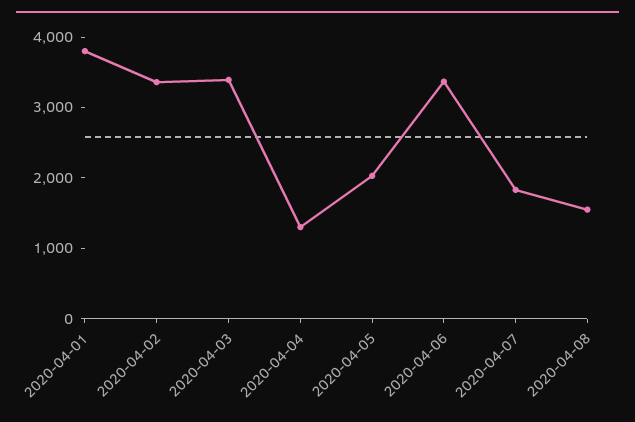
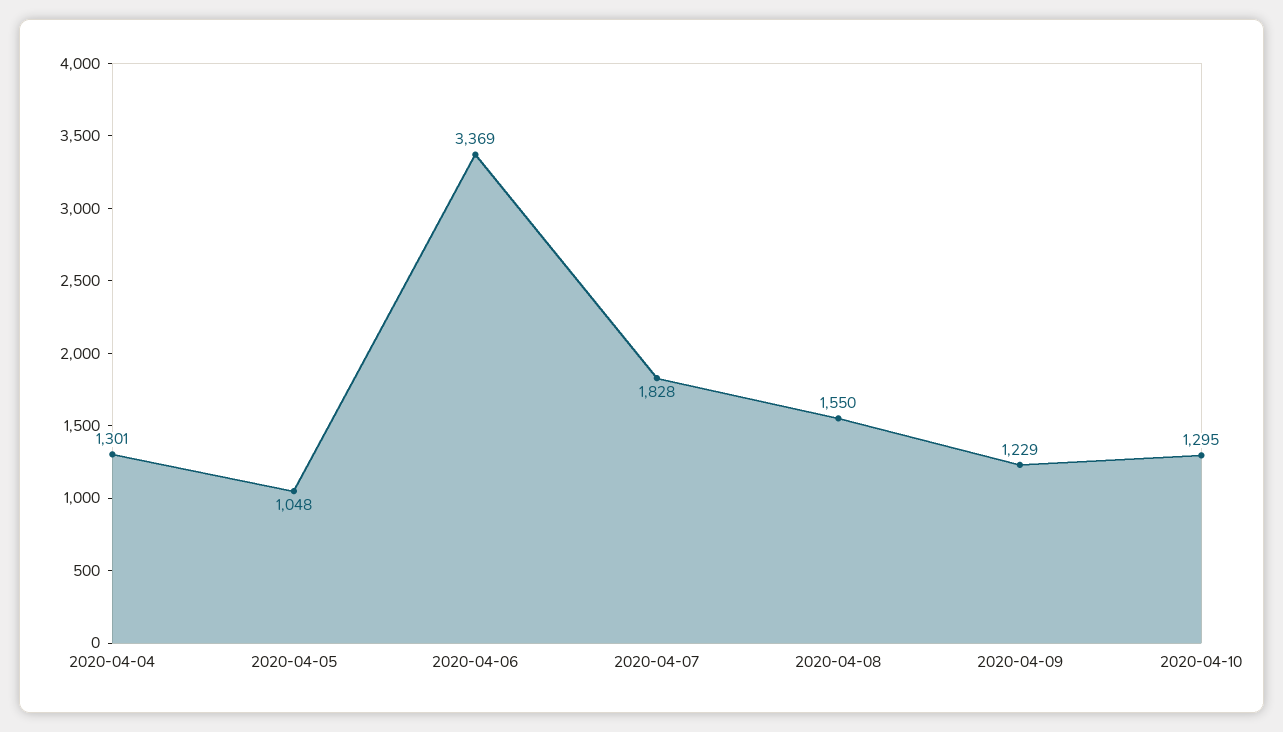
2020-04-01: 3800 -> none
2020-04-02: 3400 -> none
2020-04-03: 3400 -> none
2020-04-05: 2000 -> 1048
2020-04-09: none -> 1229
2020-04-10: none -> 1295

